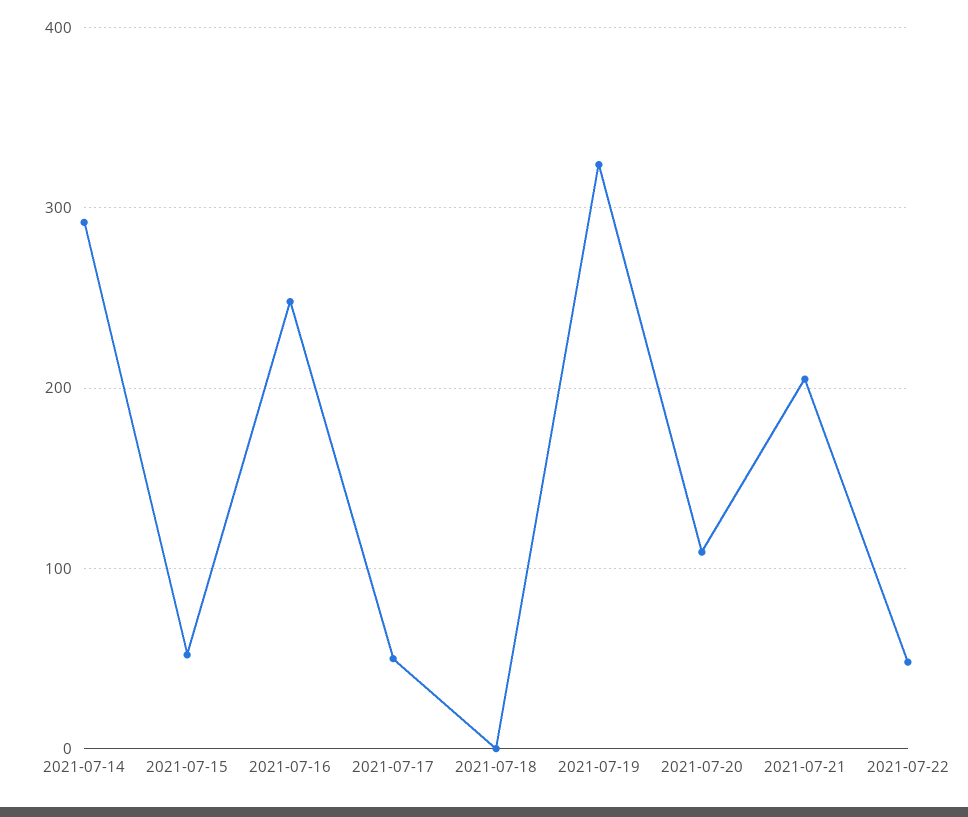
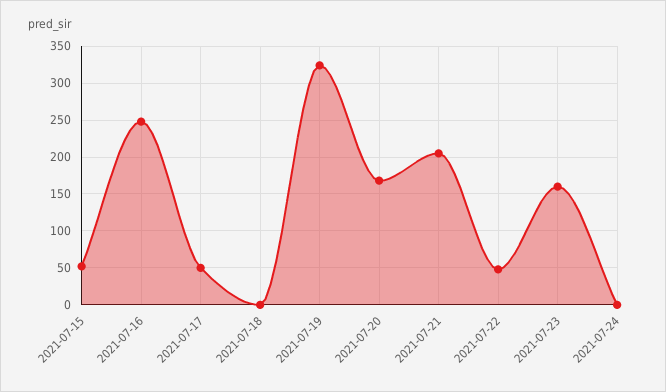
2021-07-14: 290 -> none
2021-07-20: 110 -> 170
2021-07-23: none -> 160
2021-07-24: none -> 0

